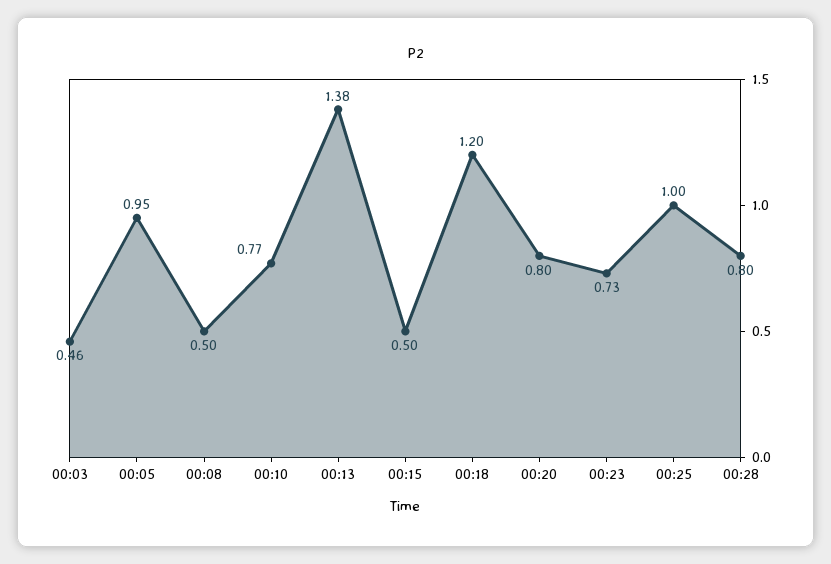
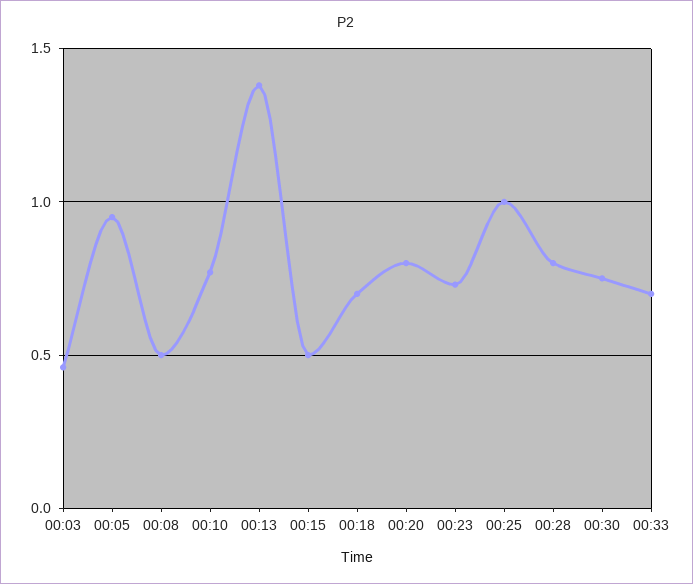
00:18: 1.2 -> 0.7
00:30: none -> 0.75
00:33: none -> 0.7

